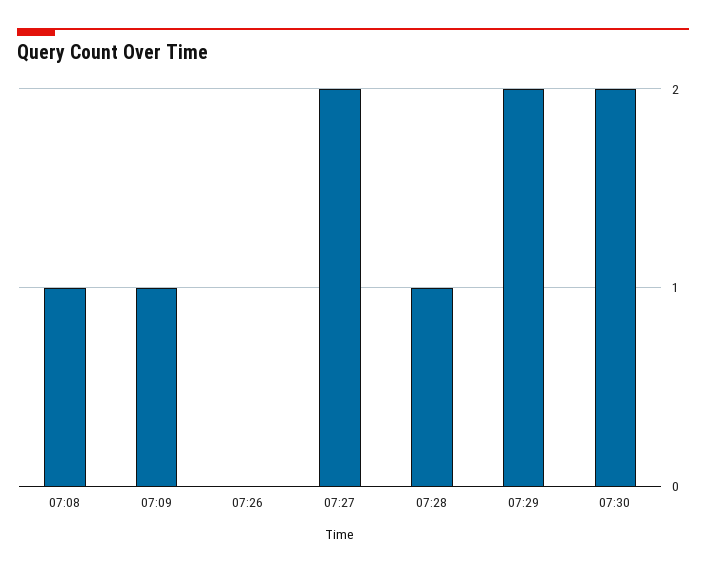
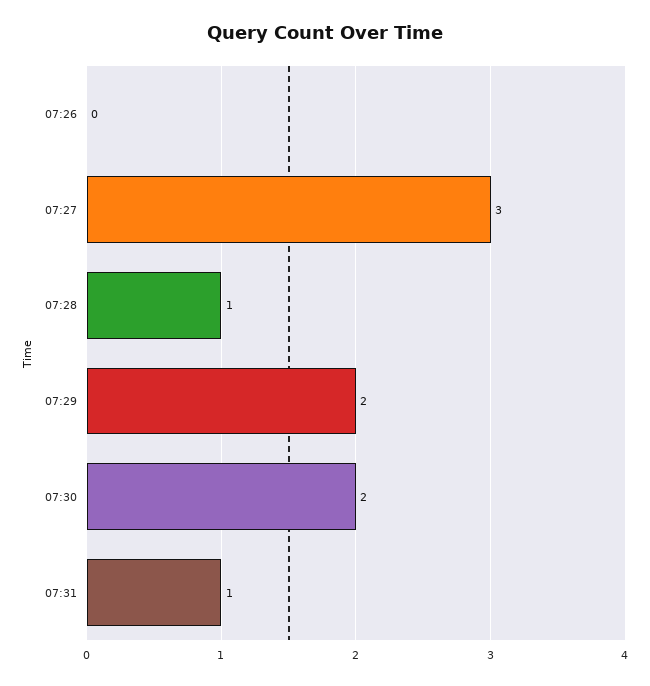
07:08: 1 -> none
07:09: 1 -> none
07:27: 2 -> 3
07:31: none -> 1

